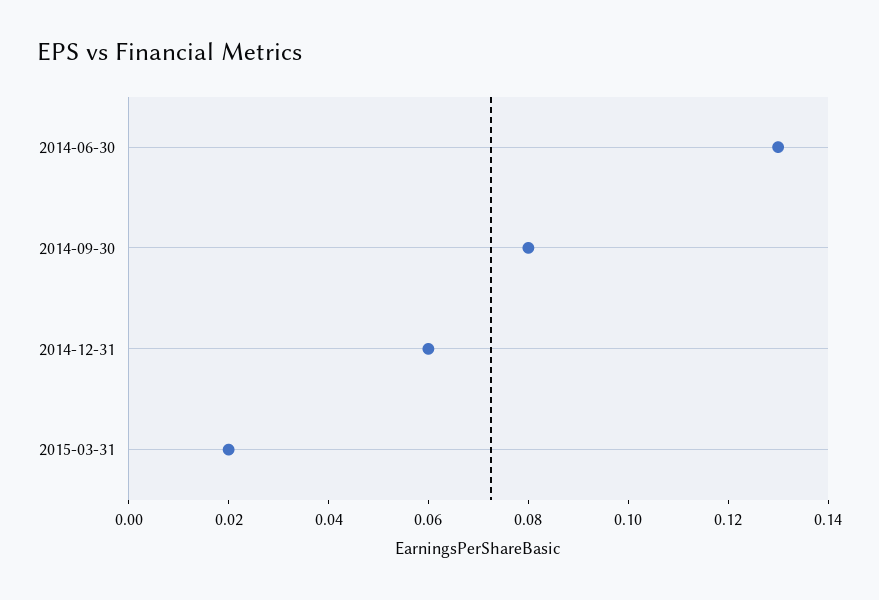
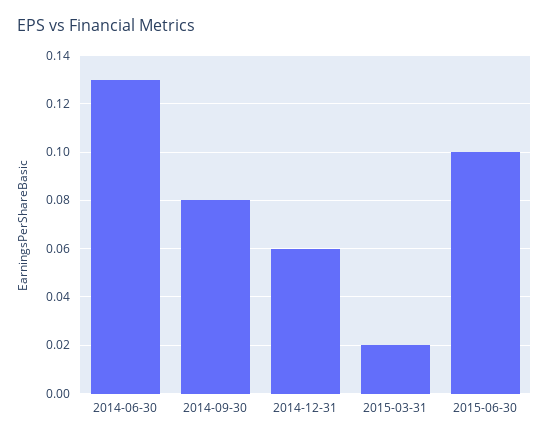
2015-06-30: none -> 0.1

